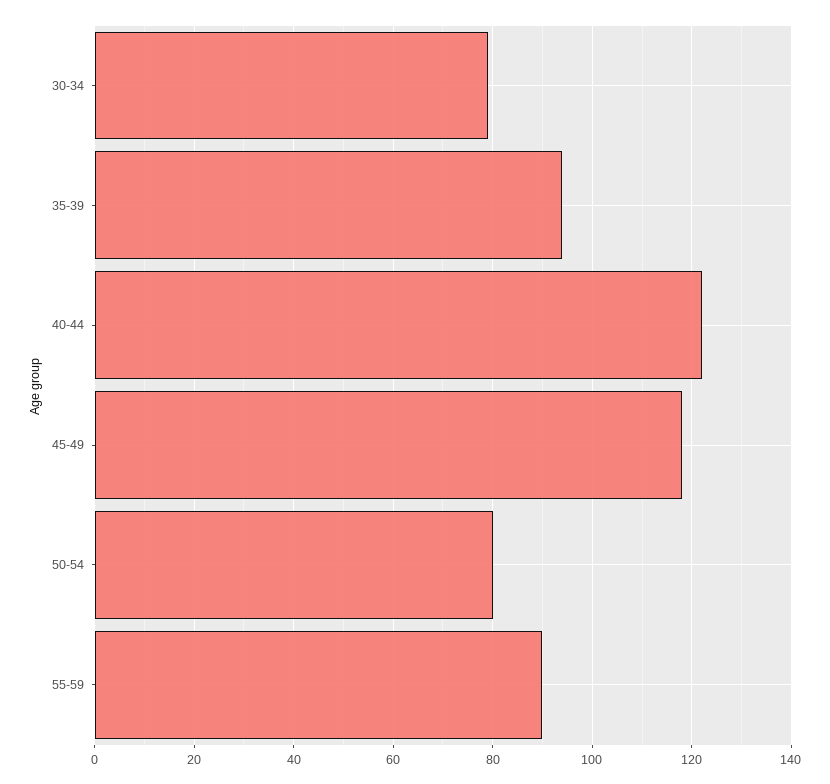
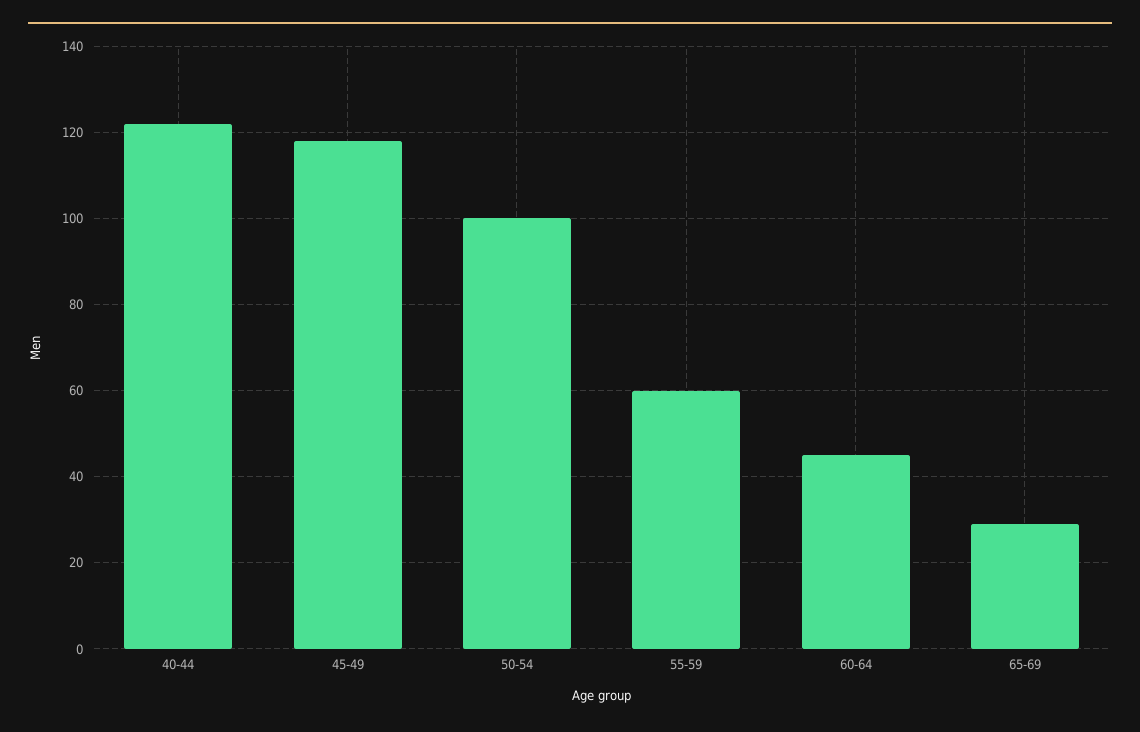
30-34: 80 -> none
35-39: 95 -> none
50-54: 80 -> 100
55-59: 90 -> 60
60-64: none -> 45
65-69: none -> 30

